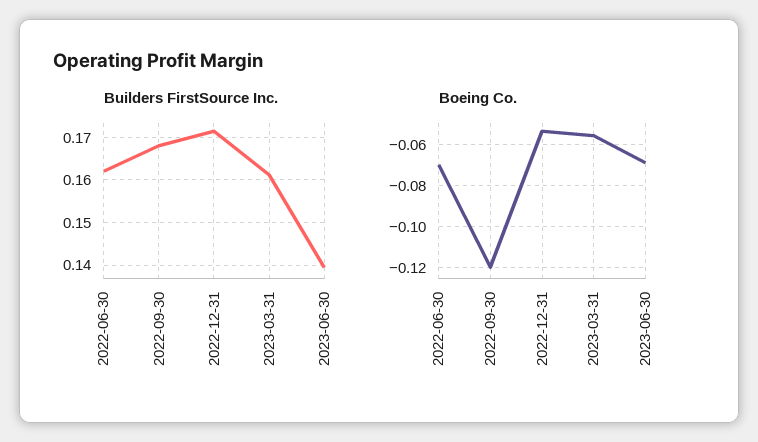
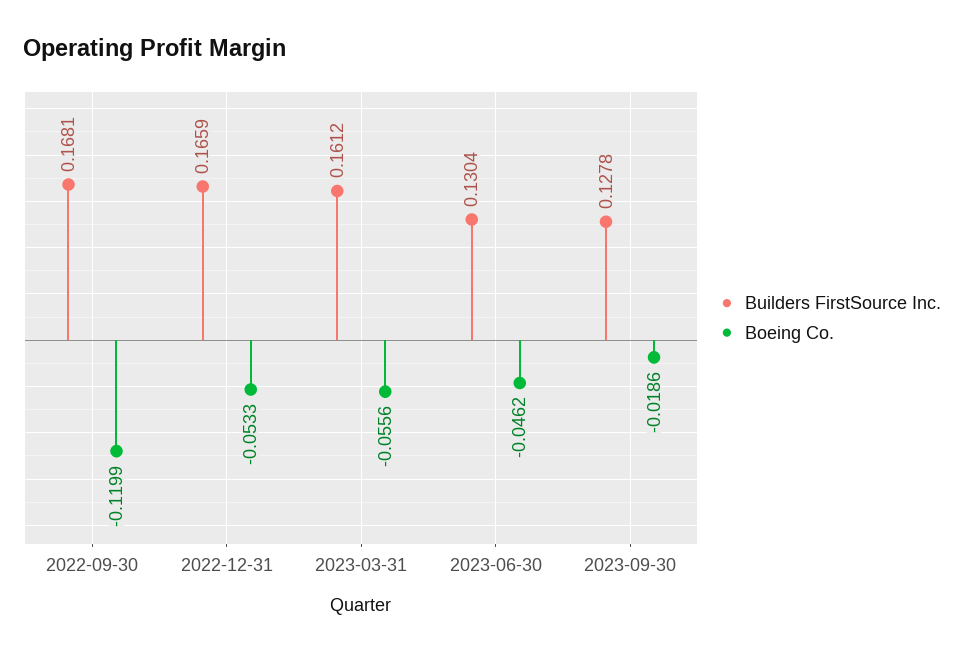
Builders FirstSource Inc., 2022-06-30: 0.162 -> none
Builders FirstSource Inc., 2022-12-31: 0.172 -> 0.1659
Builders FirstSource Inc., 2023-06-30: 0.14 -> 0.1304
Boeing Co., 2022-06-30: -0.07 -> none
Boeing Co., 2023-06-30: -0.07 -> -0.0462
Builders FirstSource Inc., 2023-09-30: none -> 0.1278
Boeing Co., 2023-09-30: none -> -0.0186

